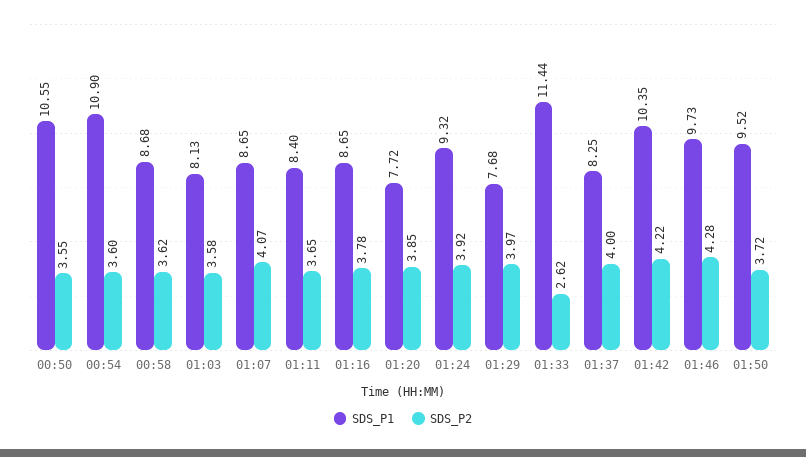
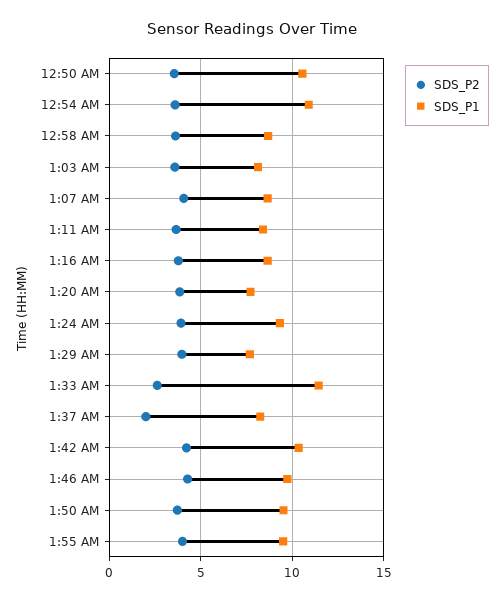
SDS_P2, 01:37: 4 -> 2
SDS_P2, 1:55 AM: none -> 4
SDS_P1, 1:55 AM: none -> 9.5

